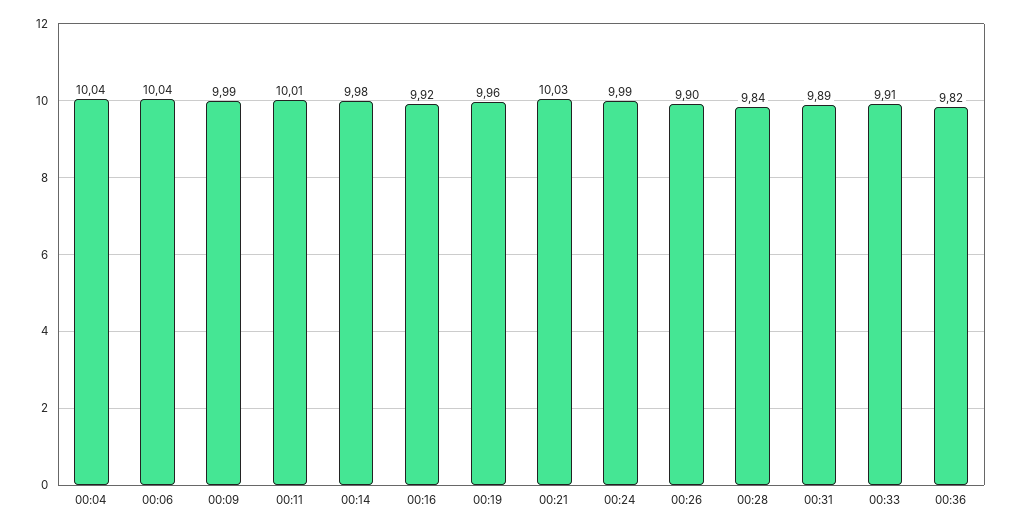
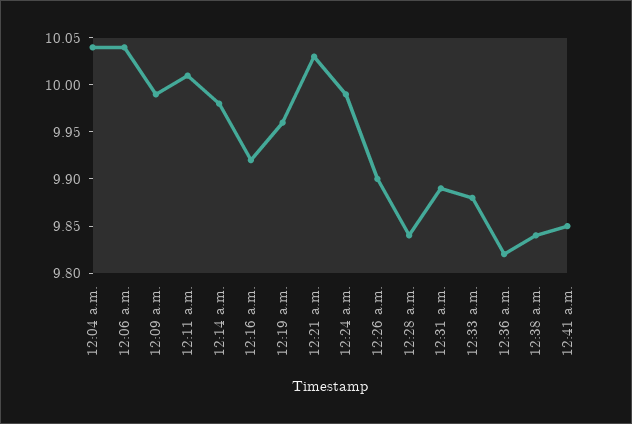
00:33: 9.91 -> 9.88
12:38 a.m.: none -> 9.84
12:41 a.m.: none -> 9.85

